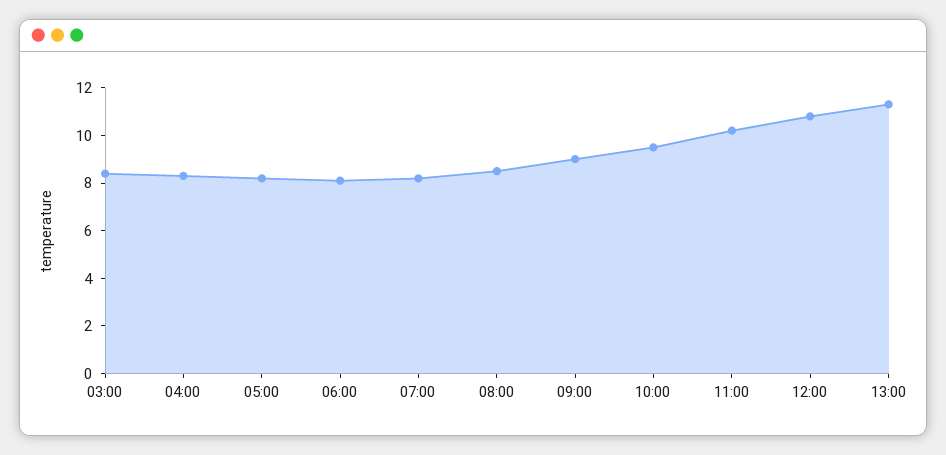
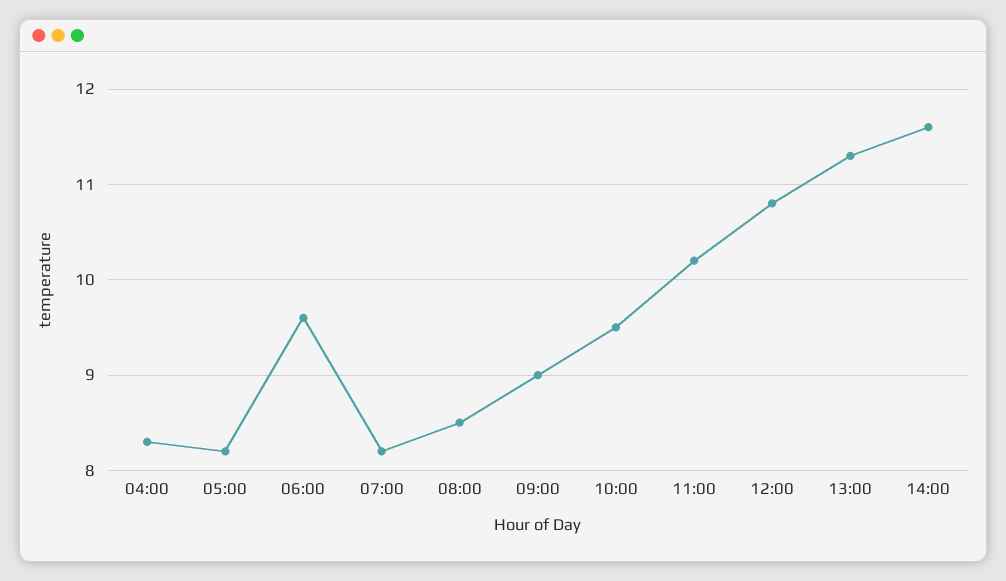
03:00: 8.5 -> none
06:00: 8 -> 9.6
14:00: none -> 11.6

